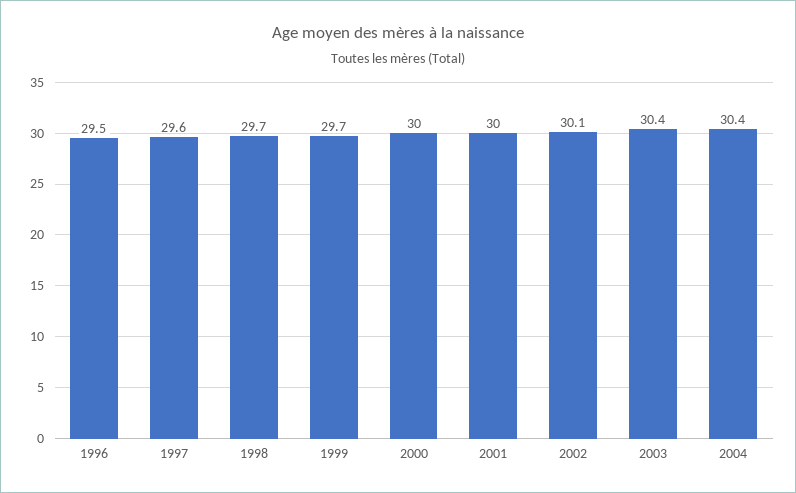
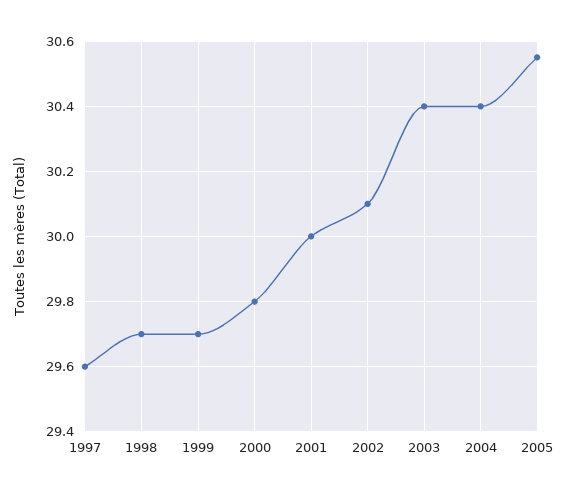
1996: 29.5 -> none
2000: 30 -> 29.8
2005: none -> 30.55

